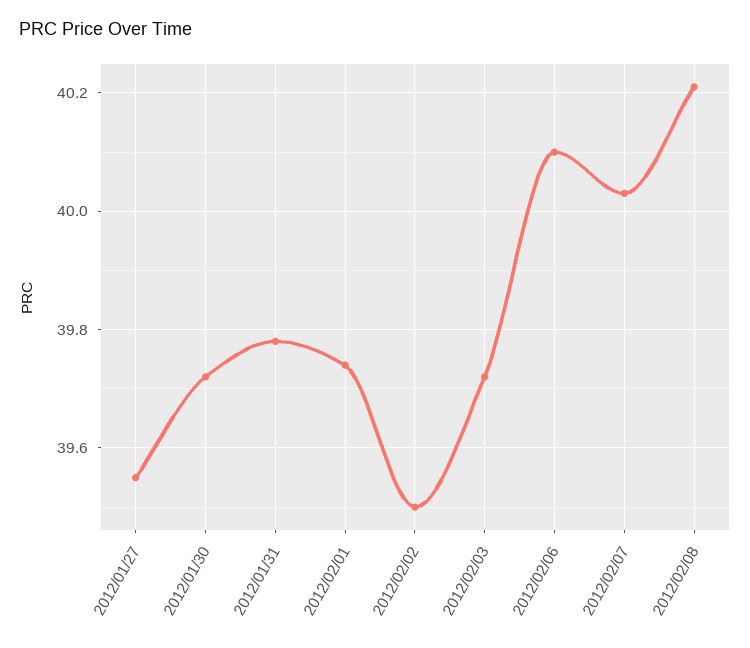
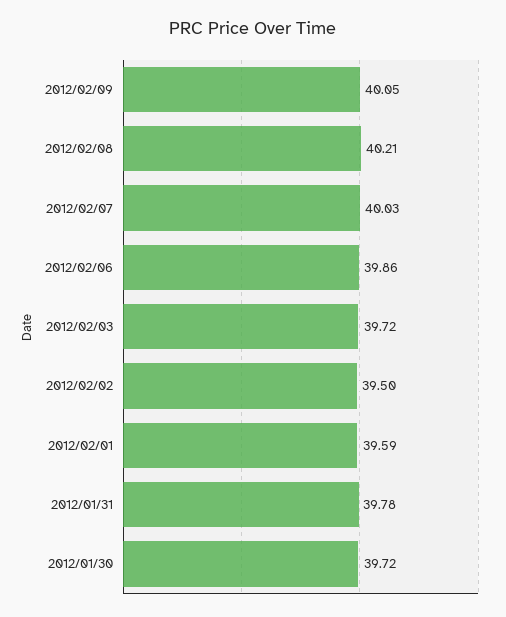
2012/01/27: 39.55 -> none
2012/02/01: 39.75 -> 39.59
2012/02/06: 40.1 -> 39.86
2012/02/09: none -> 40.05

